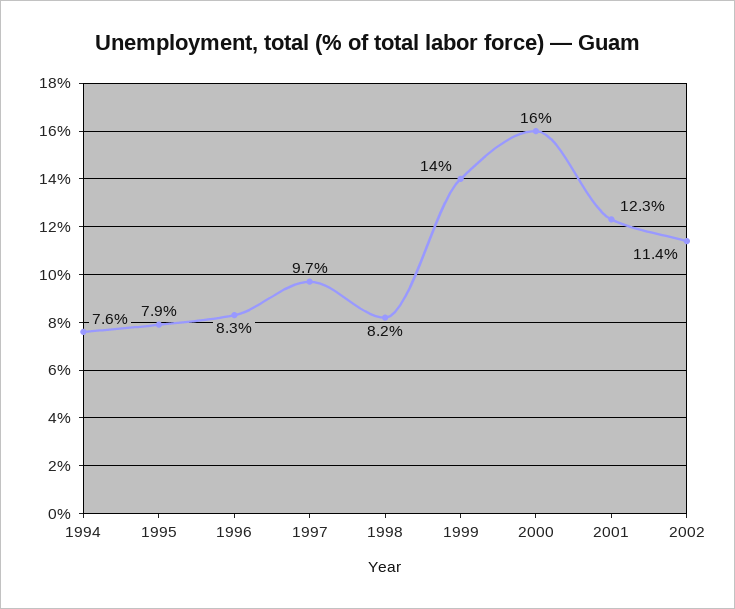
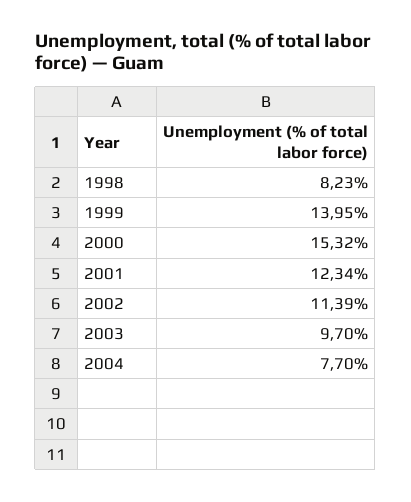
1994: 7.6 -> none
1995: 7.9 -> none
1996: 8.3 -> none
1997: 9.7 -> none
2000: 16 -> 15.32
2003: none -> 9.7
2004: none -> 7.7

